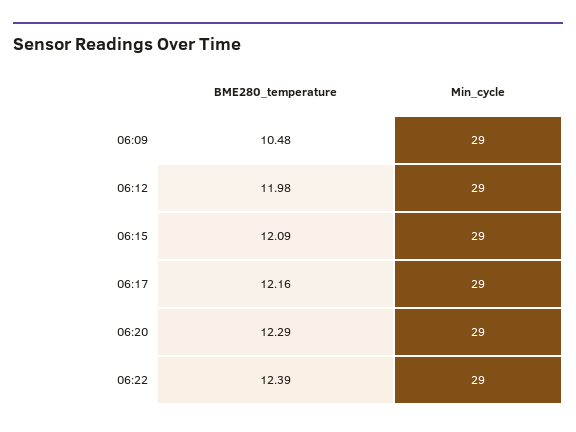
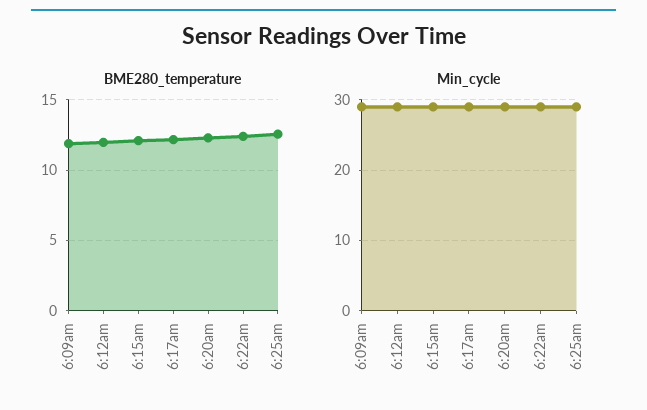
BME280_temperature, 06:09: 10.48 -> 12
BME280_temperature, 6:25am: none -> 12.5
Min_cycle, 6:25am: none -> 29

